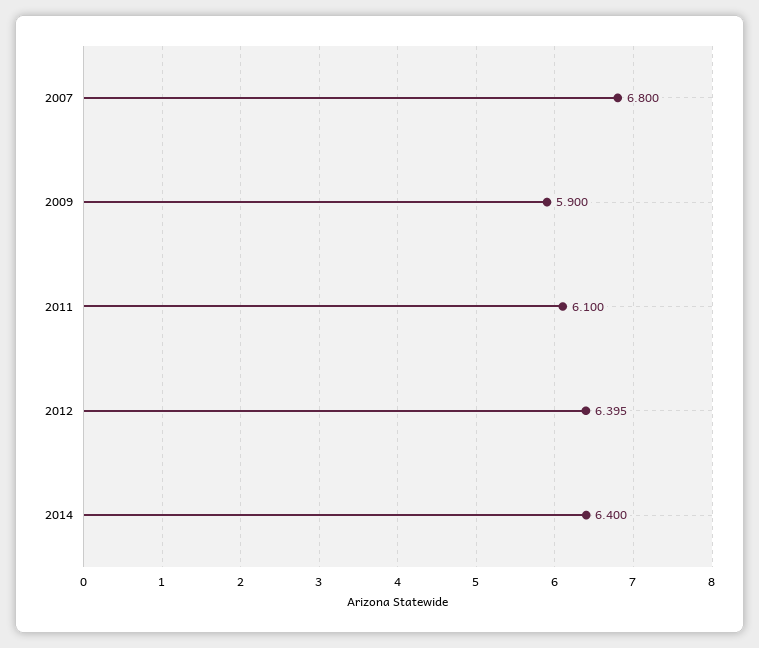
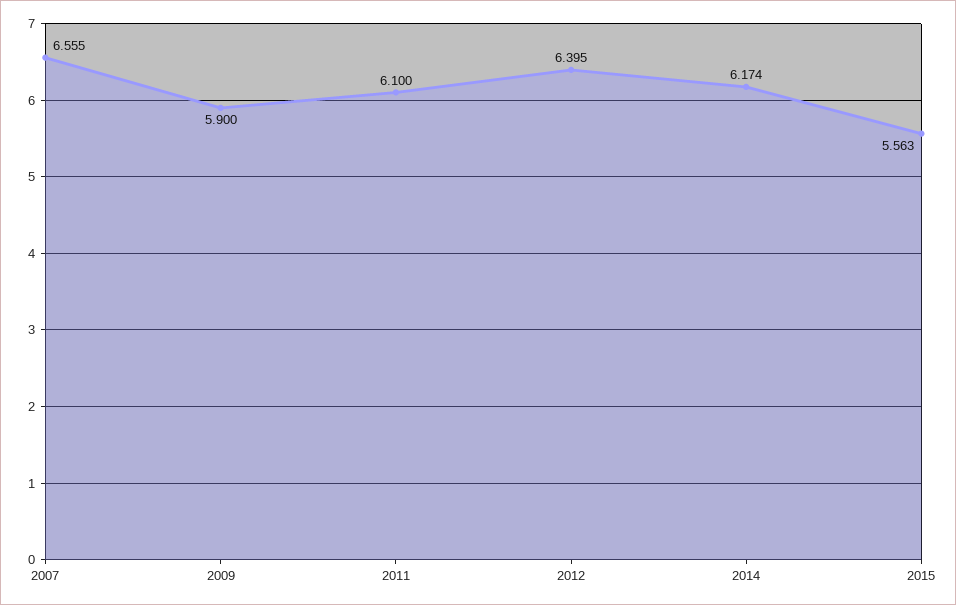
2007: 6.8 -> 6.555
2014: 6.4 -> 6.174
2015: none -> 5.563

